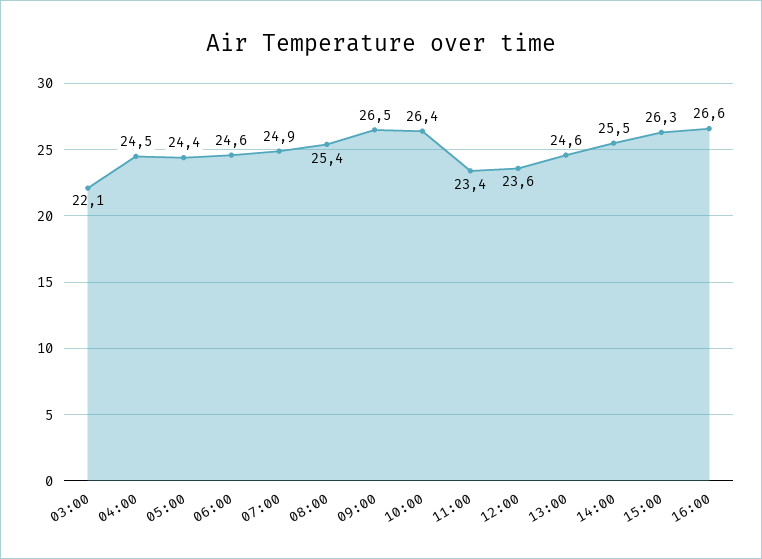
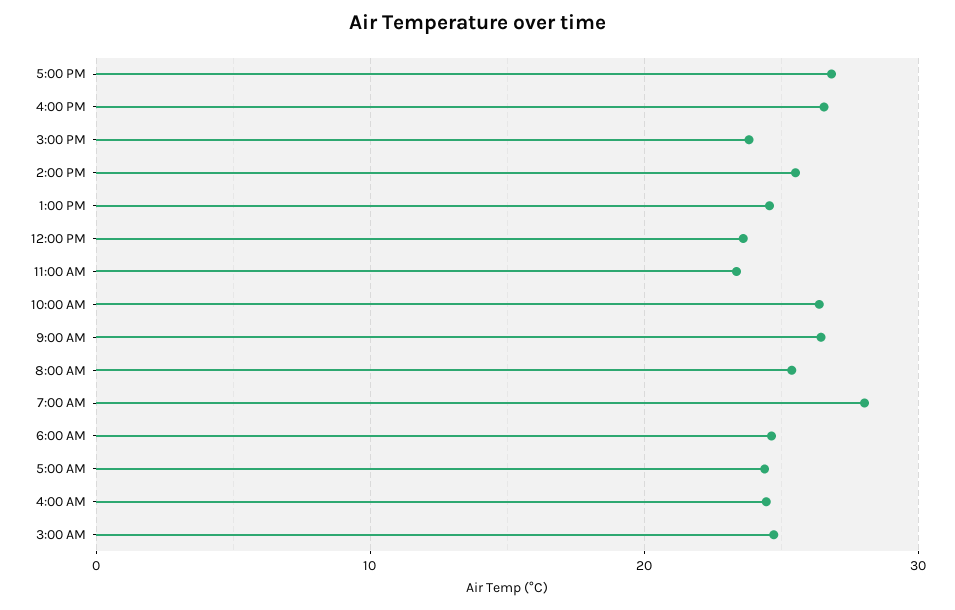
03:00: 22.1 -> 25
07:00: 24.9 -> 28
15:00: 26.3 -> 24
5:00 PM: none -> 27

